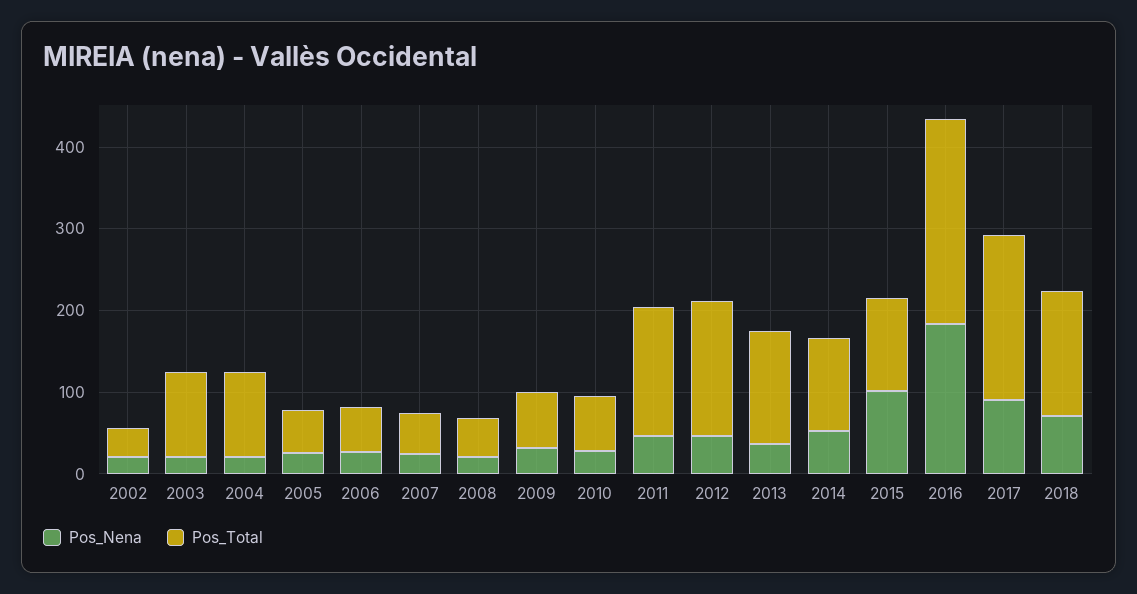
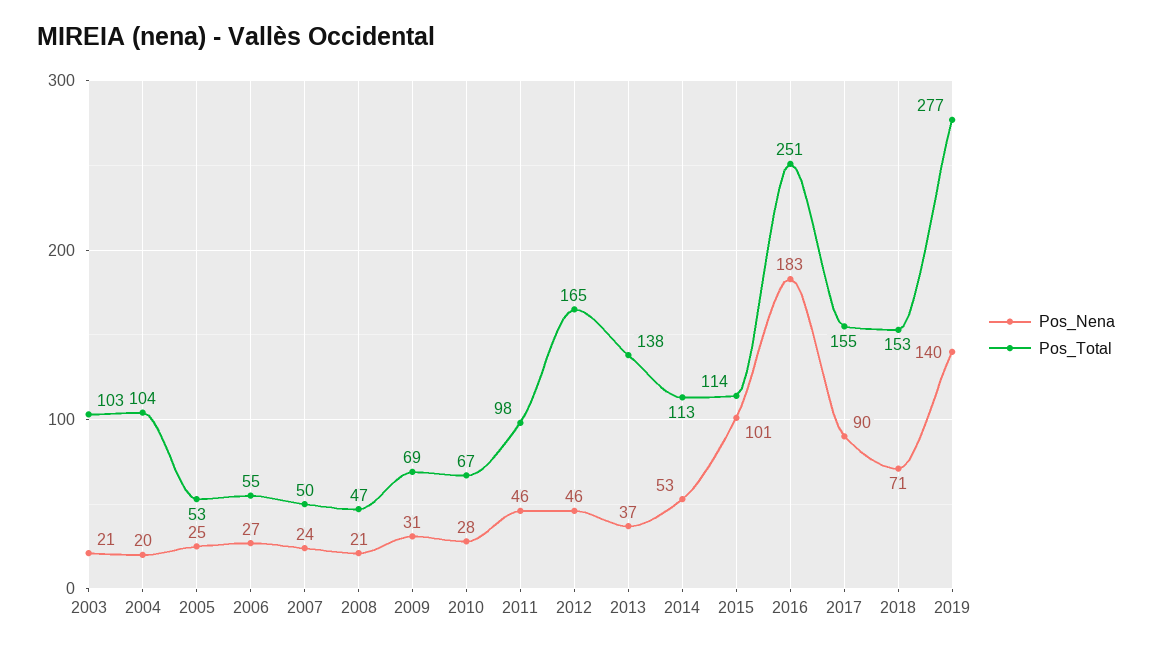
Pos_Nena, 2002: 20 -> none
Pos_Total, 2002: 40 -> none
Pos_Total, 2011: 160 -> 98
Pos_Total, 2017: 200 -> 155
Pos_Nena, 2019: none -> 140
Pos_Total, 2019: none -> 277

